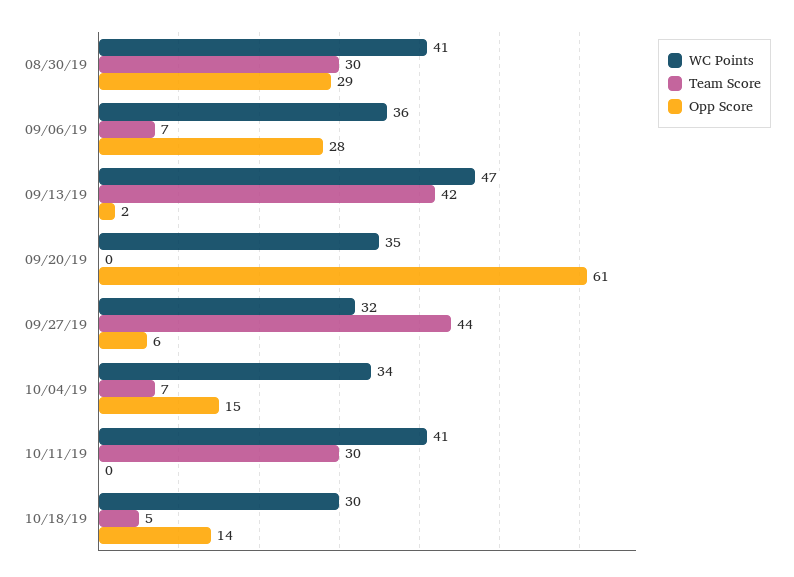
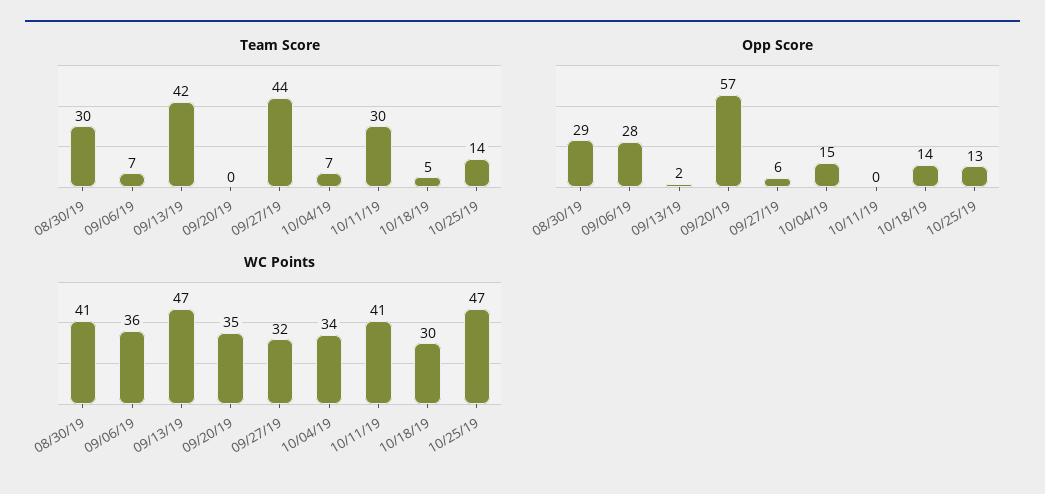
Opp Score, 09/20/19: 61 -> 57
Team Score, 10/25/19: none -> 14
Opp Score, 10/25/19: none -> 13
WC Points, 10/25/19: none -> 47

